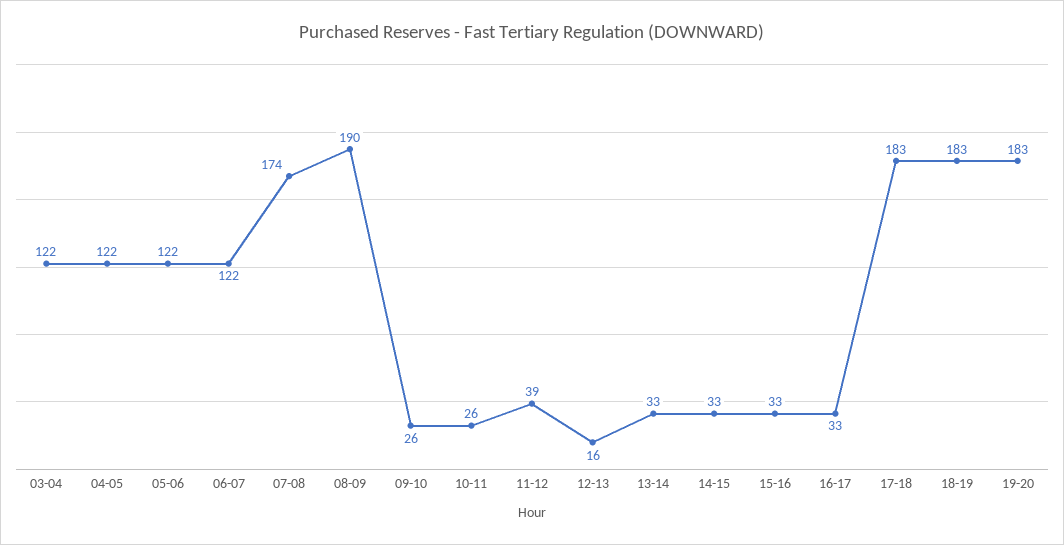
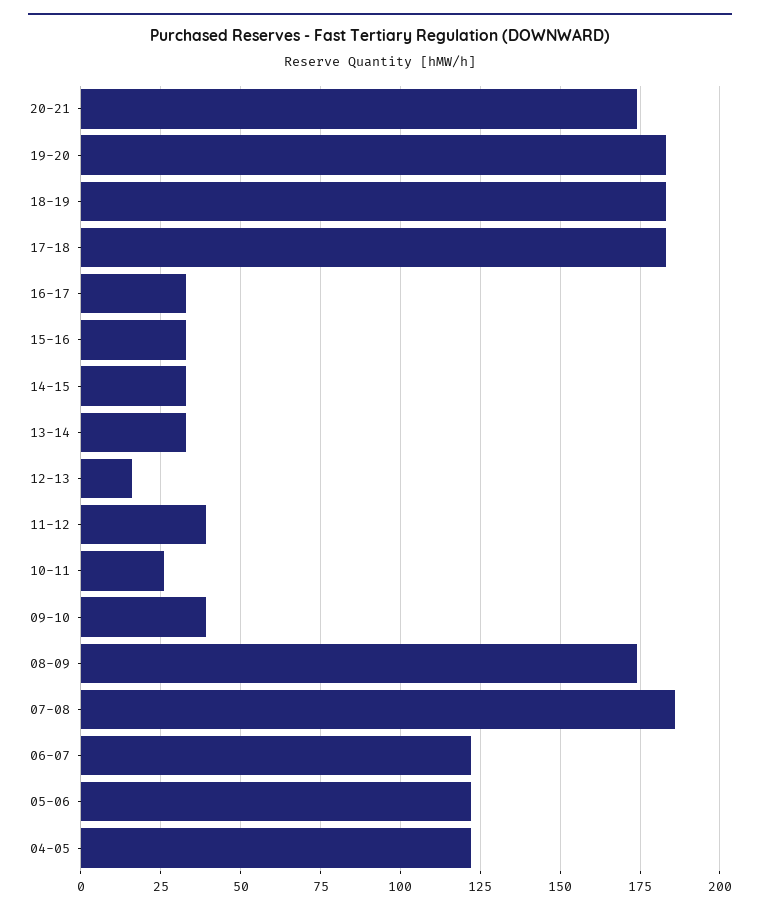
03-04: 122 -> none
07-08: 174 -> 185
08-09: 190 -> 175
09-10: 26 -> 40
20-21: none -> 175

